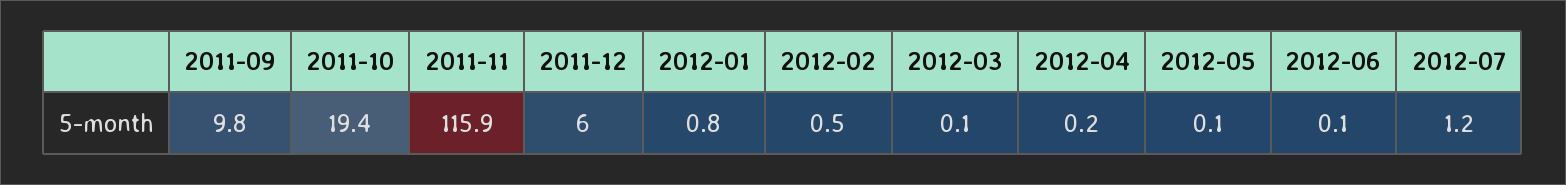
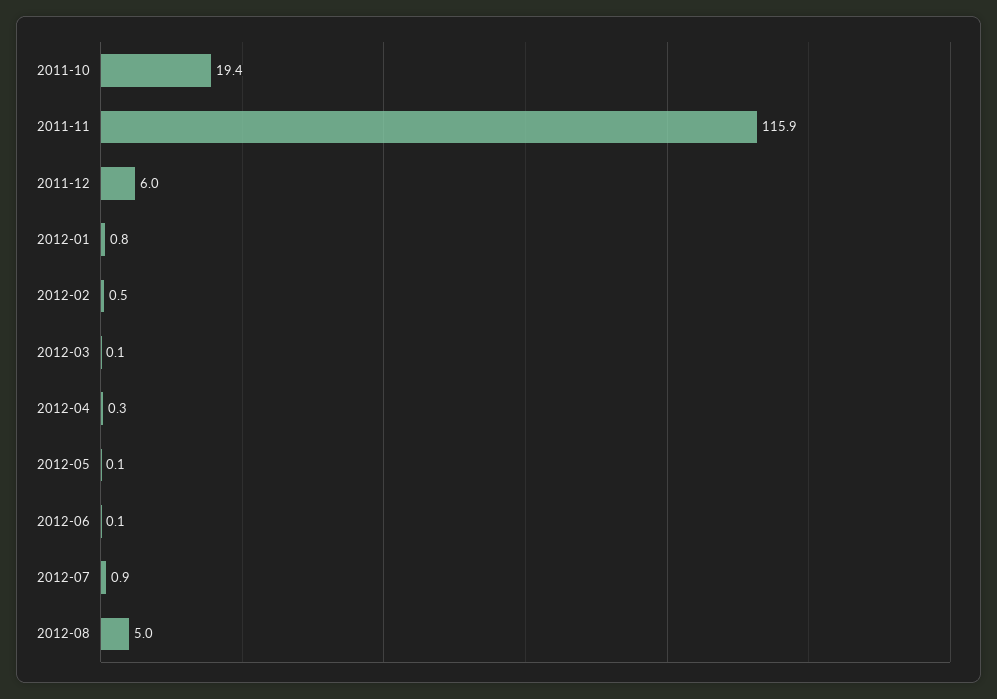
2011-09: 9.8 -> none
2012-04: 0.2 -> 0.3
2012-07: 1.2 -> 0.9
2012-08: none -> 5

